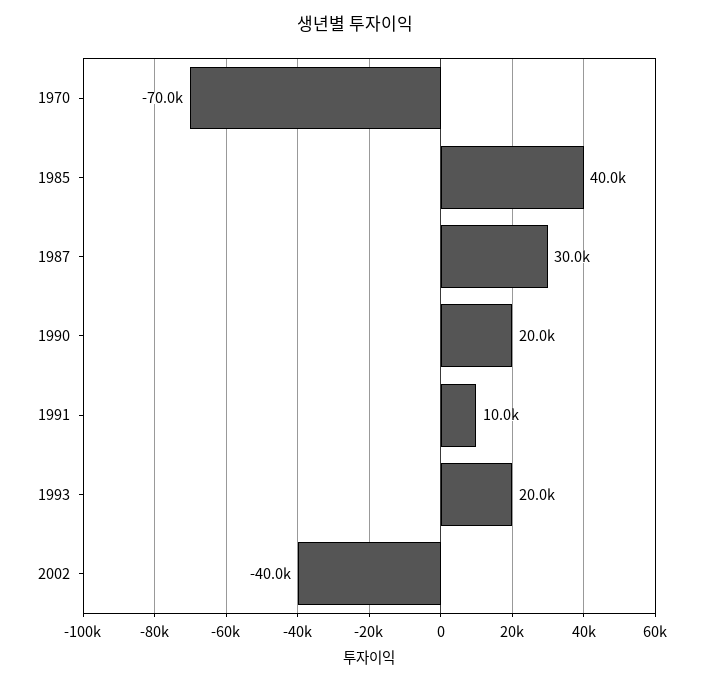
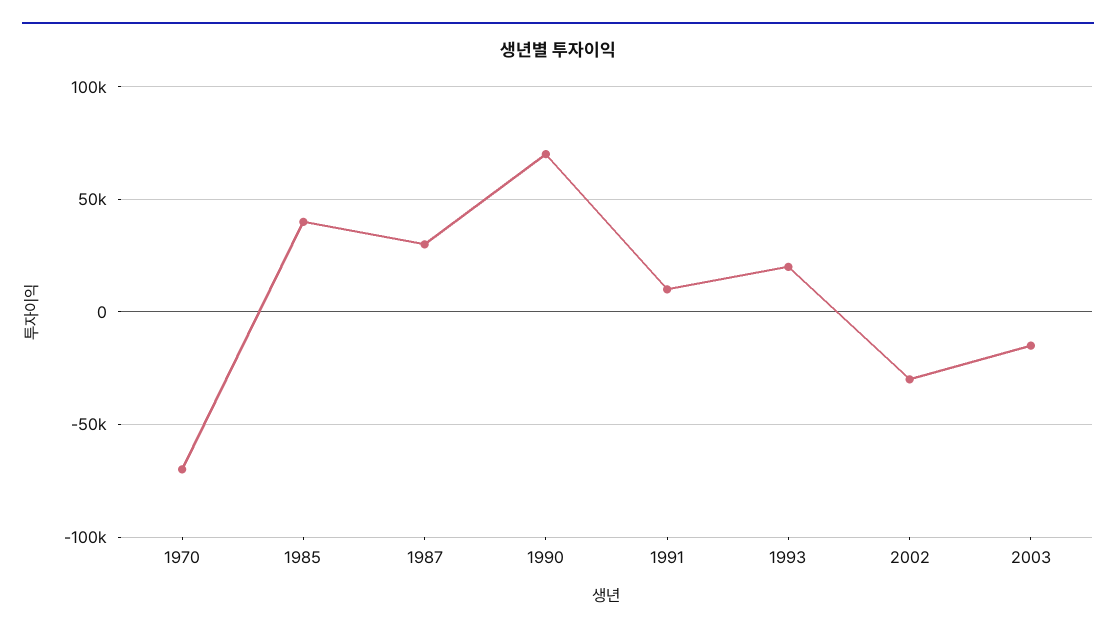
1990: 20000 -> 70000
2002: -40000 -> -30000
2003: none -> -15000

